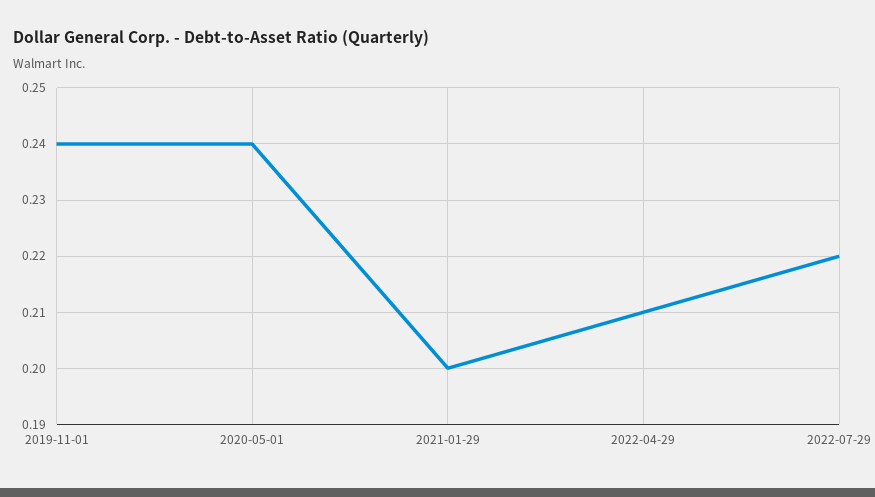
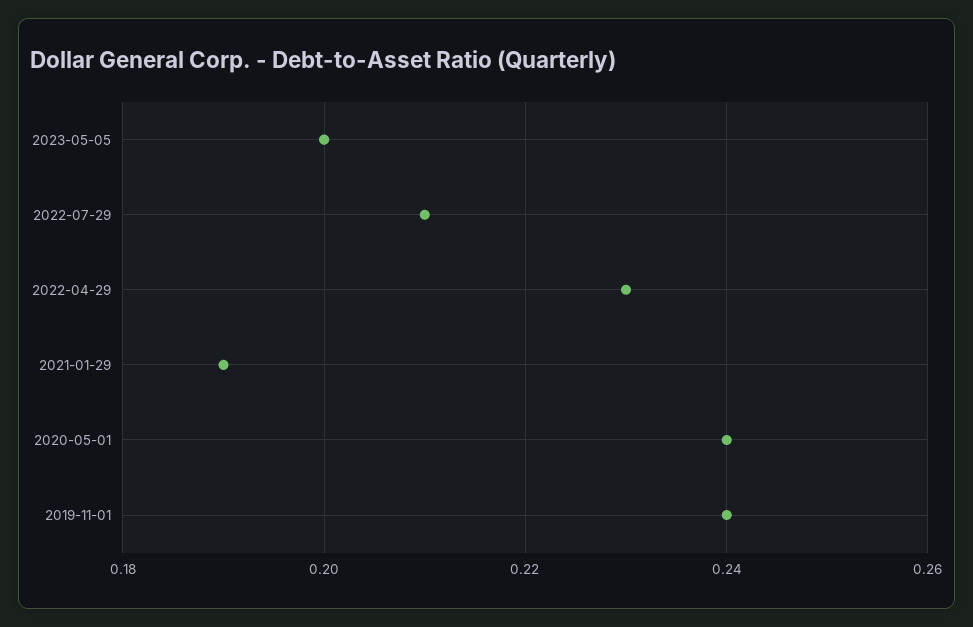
2021-01-29: 0.2 -> 0.19
2022-04-29: 0.21 -> 0.23
2022-07-29: 0.22 -> 0.21
2023-05-05: none -> 0.2

